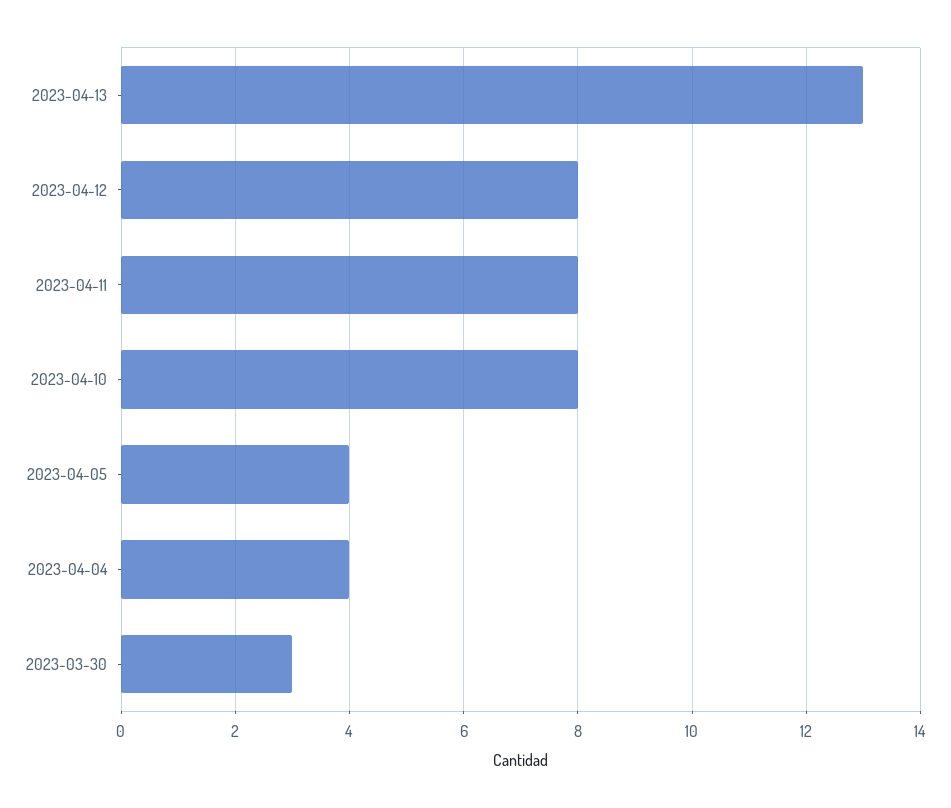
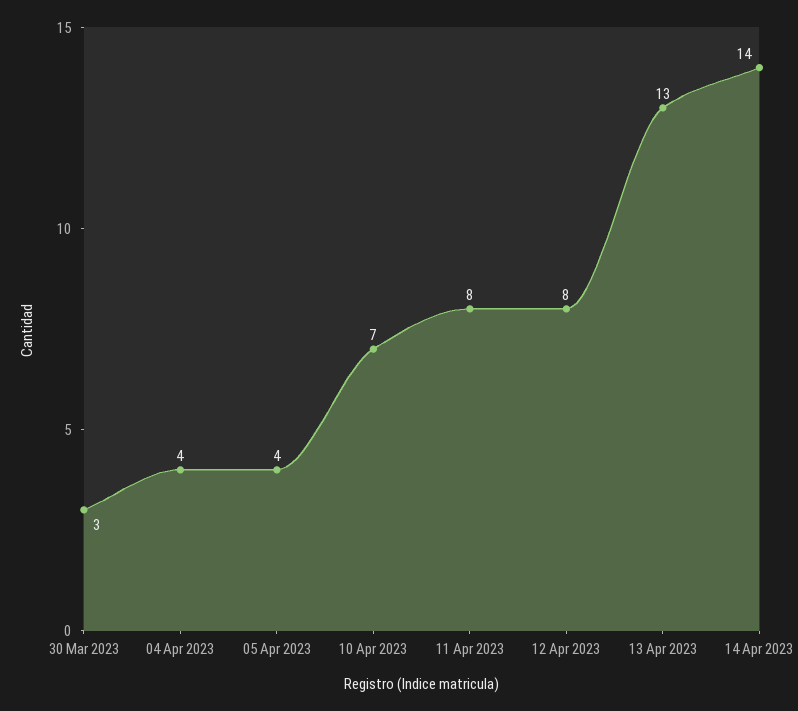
2023-04-10: 8 -> 7
14 Apr 2023: none -> 14

